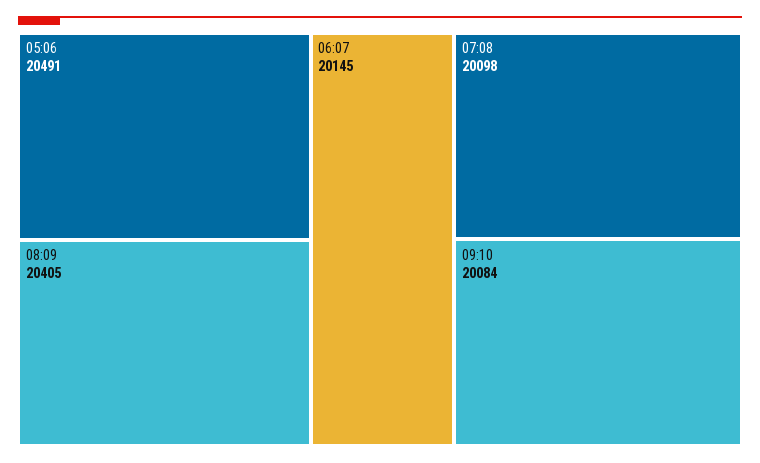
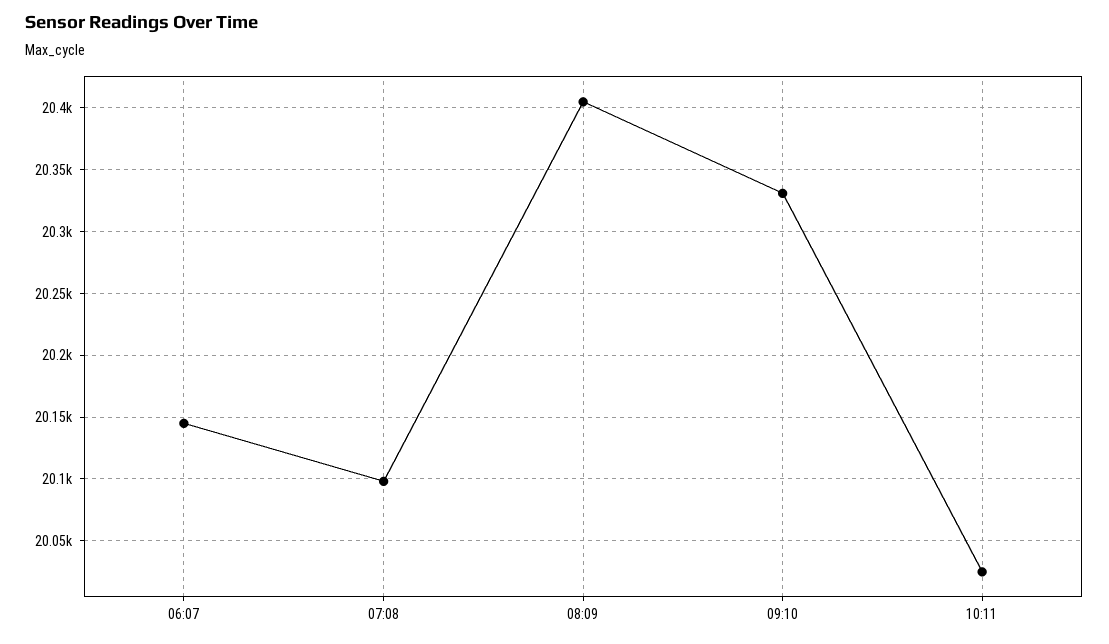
05:06: 20491 -> none
09:10: 20084 -> 20330
10:11: none -> 20025

